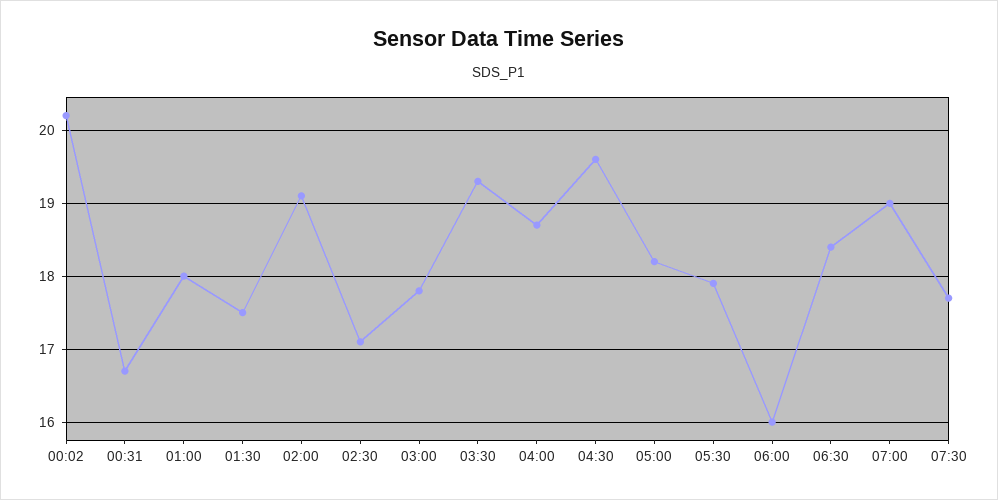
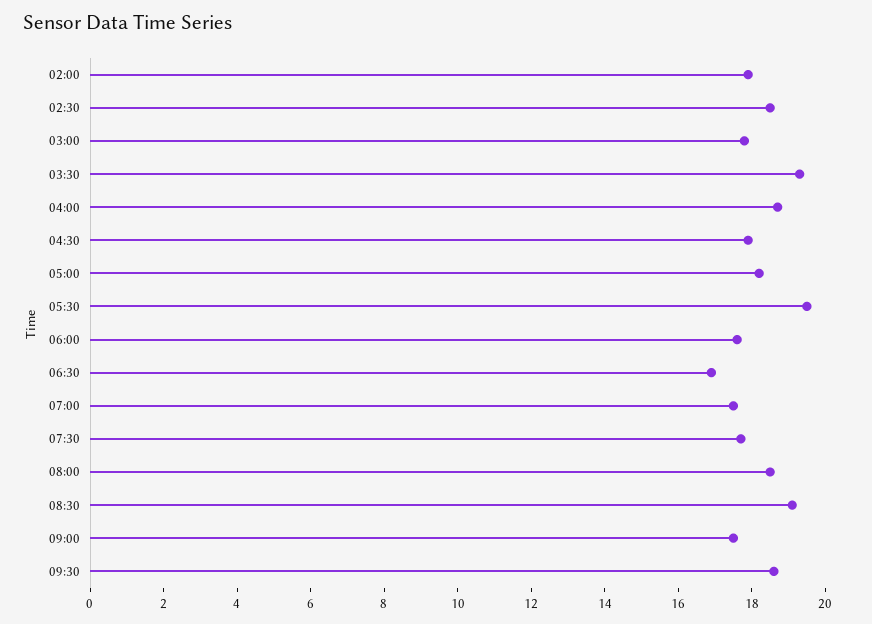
00:02: 20.2 -> none
00:31: 16.7 -> none
01:00: 18 -> none
01:30: 17.5 -> none
02:00: 19.1 -> 18
02:30: 17.1 -> 18.5
04:30: 19.6 -> 18
05:30: 17.9 -> 19.5
06:00: 16 -> 17.5
06:30: 18.4 -> 17
07:00: 19 -> 17.5
08:00: none -> 18.5
08:30: none -> 19
09:00: none -> 17.5
09:30: none -> 18.5

